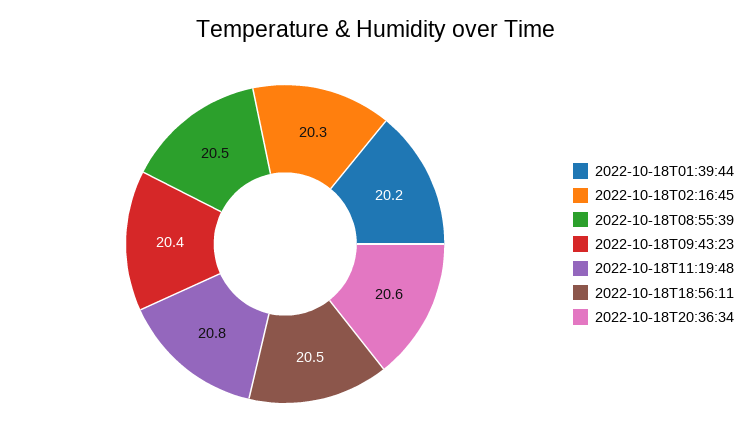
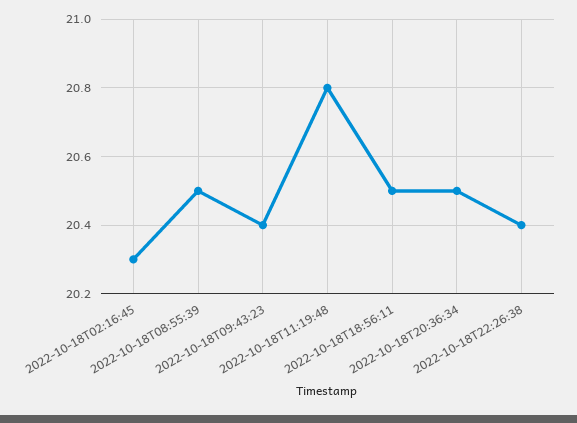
2022-10-18T01:39:44: 20.2 -> none
2022-10-18T20:36:34: 20.6 -> 20.5
2022-10-18T22:26:38: none -> 20.4

